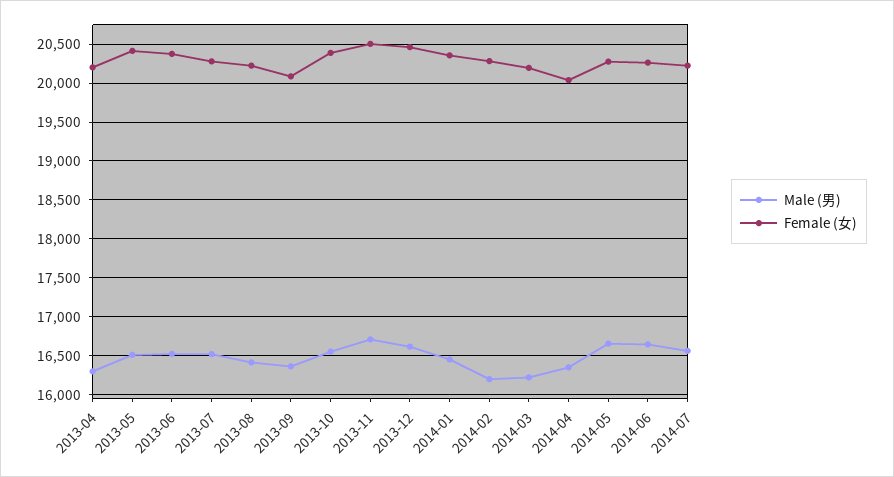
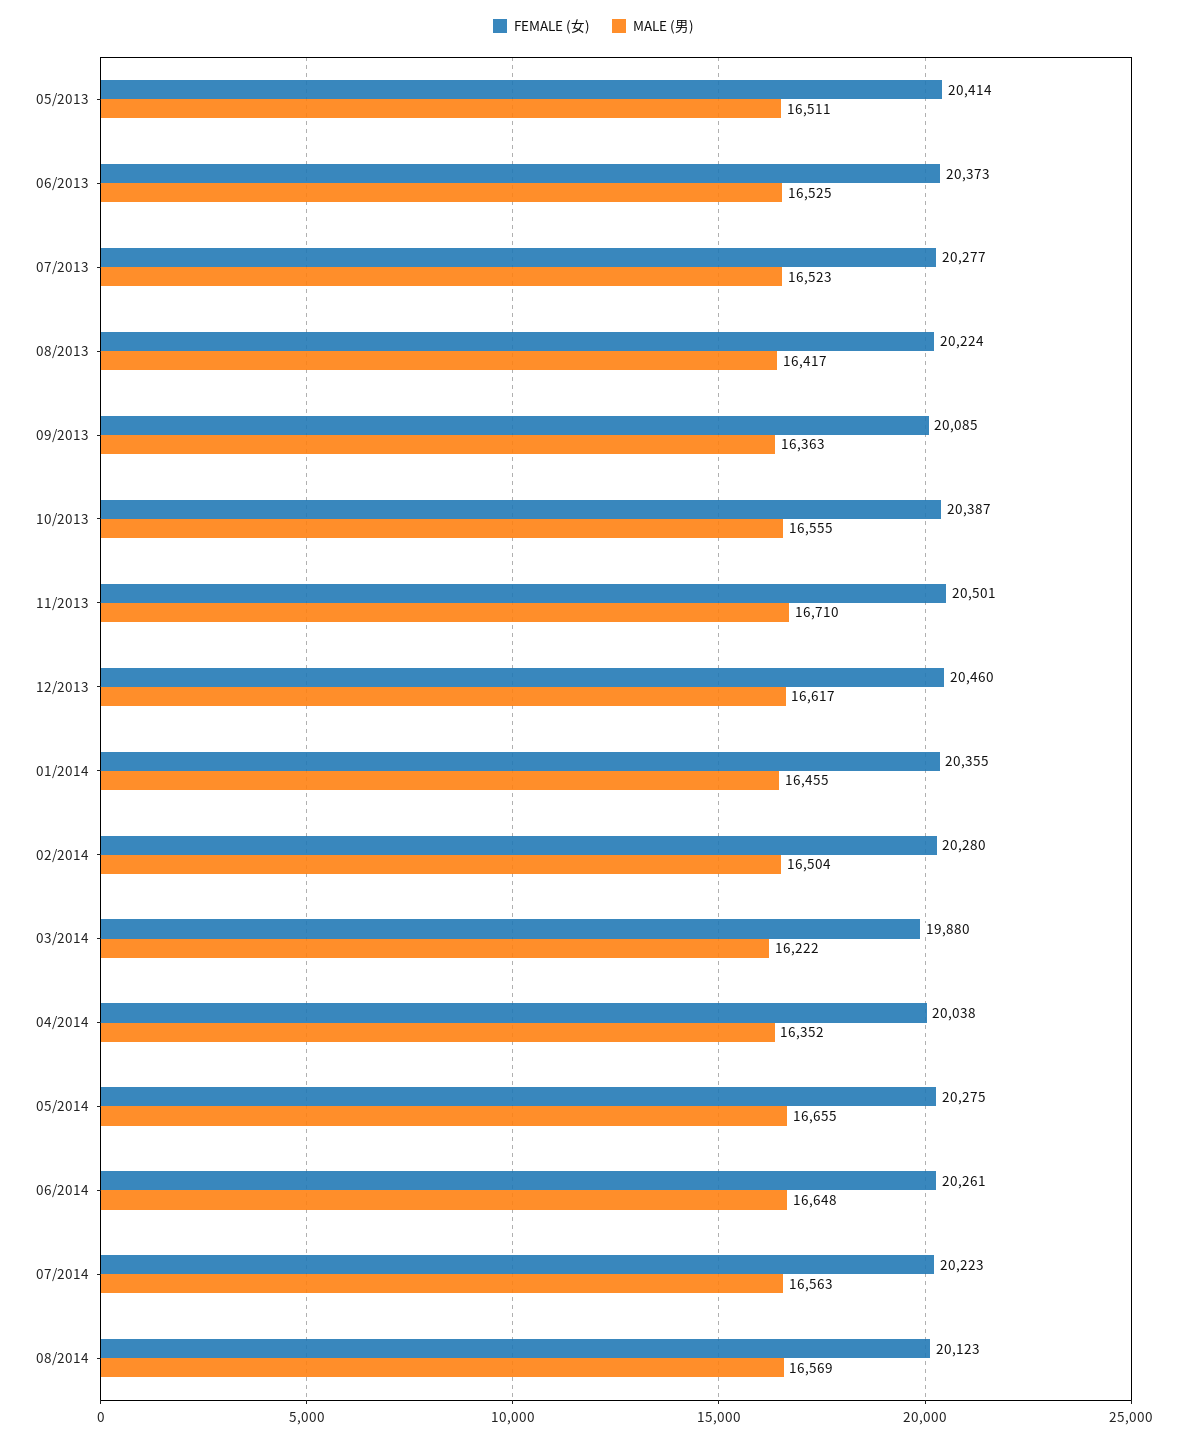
Male (男), 2013-04: 16300 -> none
Female (女), 2013-04: 20200 -> none
Male (男), 2014-02: 16200 -> 16504
Female (女), 2014-03: 20200 -> 19880
Female (女), 08/2014: none -> 20123
Male (男), 08/2014: none -> 16569

